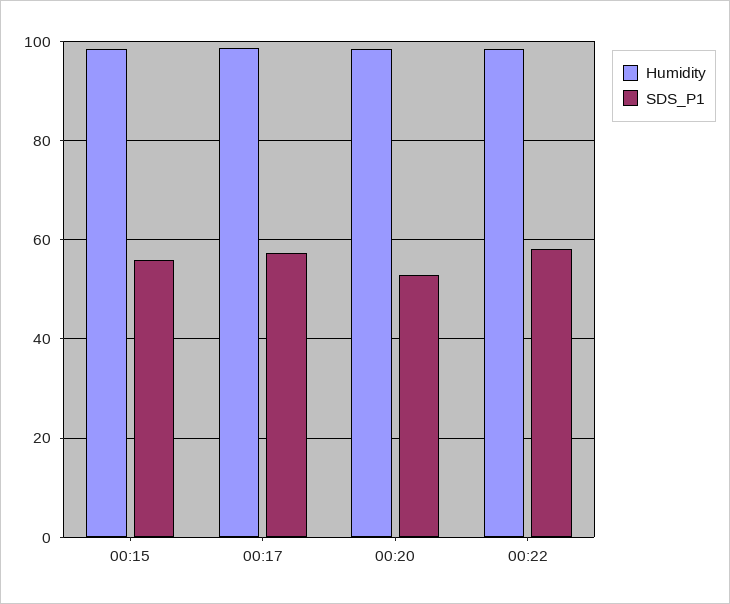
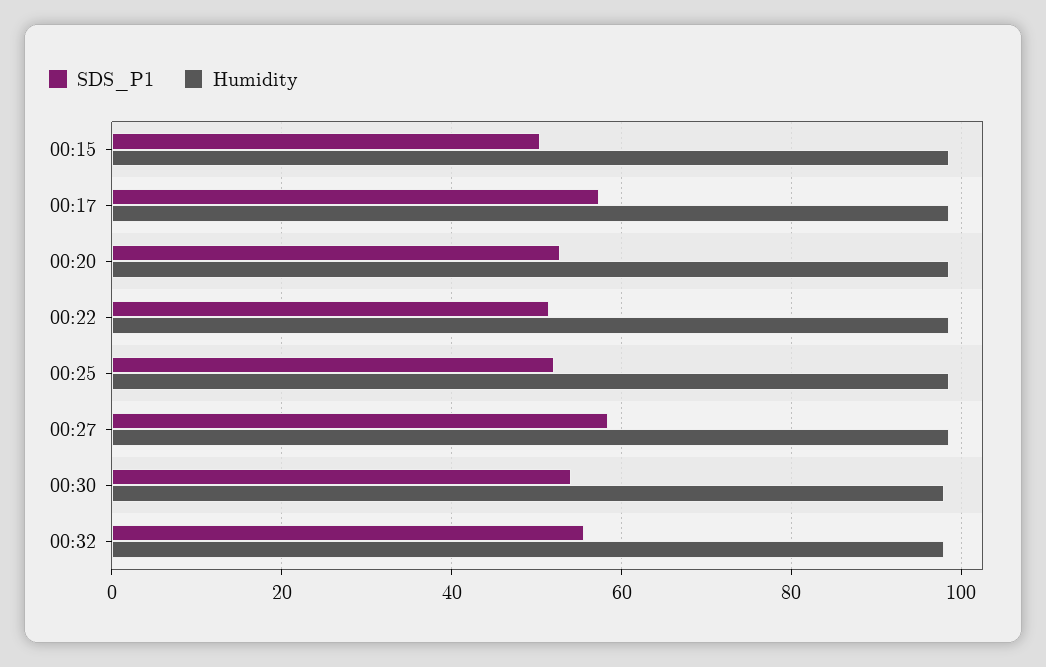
SDS_P1, 00:15: 56 -> 50
SDS_P1, 00:22: 58 -> 52
SDS_P1, 00:25: none -> 52
Humidity, 00:25: none -> 98
SDS_P1, 00:27: none -> 58
Humidity, 00:27: none -> 98
SDS_P1, 00:30: none -> 54
Humidity, 00:30: none -> 98
SDS_P1, 00:32: none -> 56
Humidity, 00:32: none -> 98

